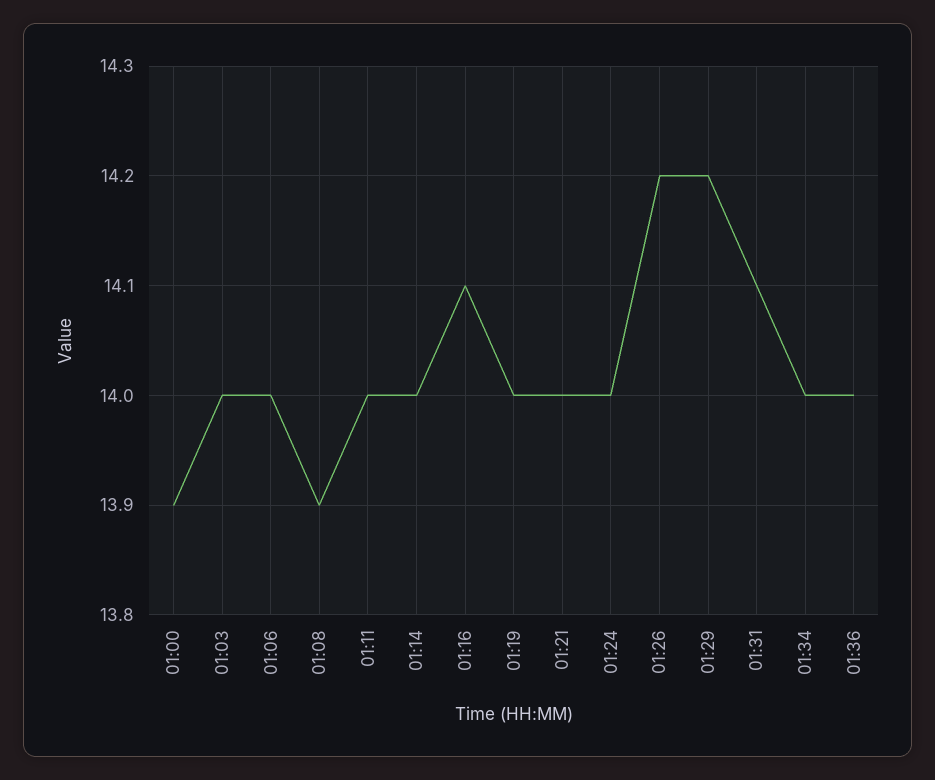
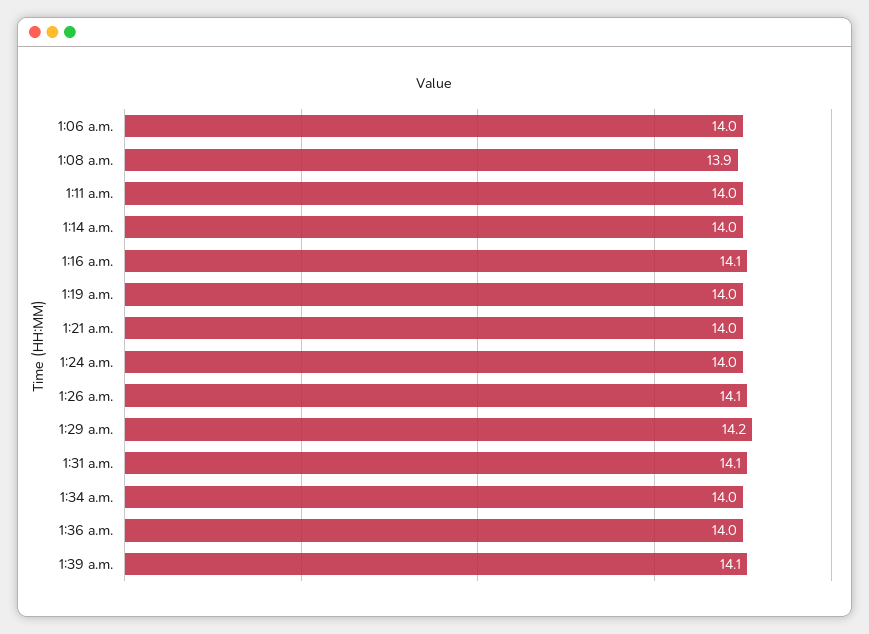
01:00: 13.9 -> none
01:03: 14 -> none
01:26: 14.2 -> 14.1
1:39 a.m.: none -> 14.1

